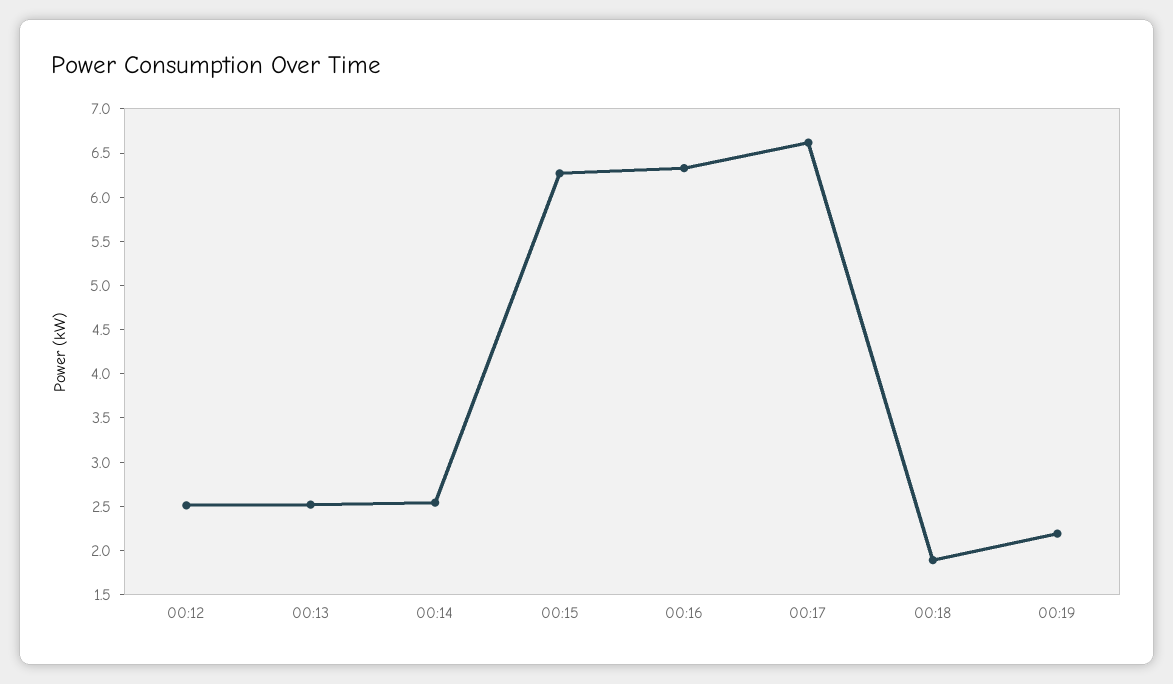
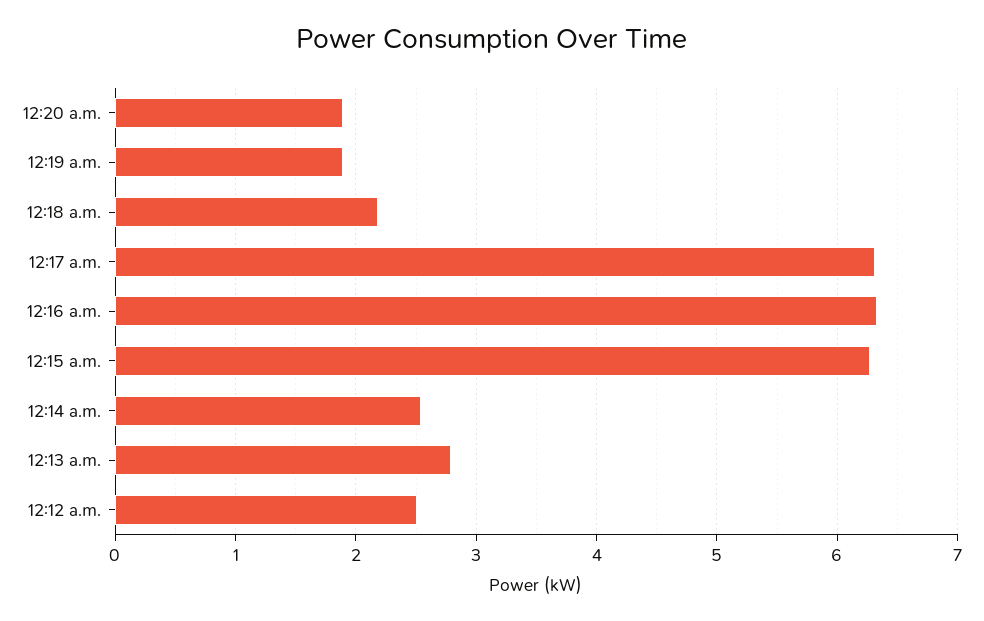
00:13: 2.5 -> 2.8
00:17: 6.6 -> 6.3
00:18: 1.9 -> 2.2
00:19: 2.2 -> 1.9
12:20 a.m.: none -> 1.9

